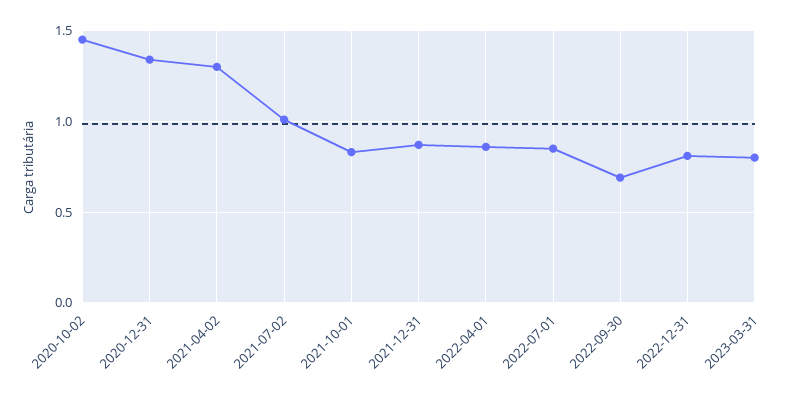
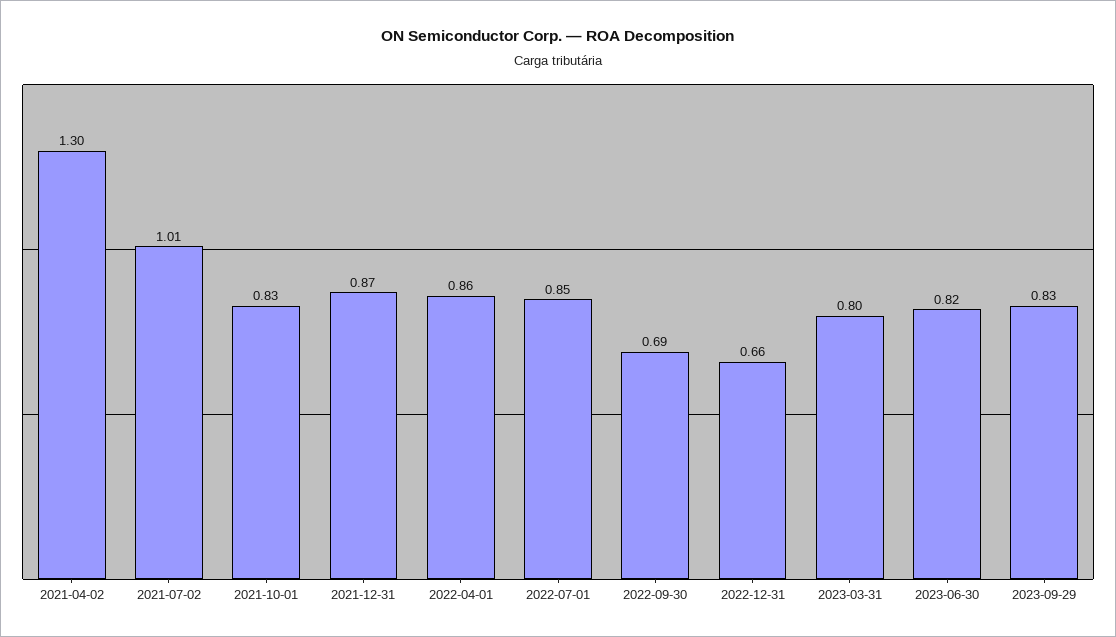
2020-10-02: 1.45 -> none
2020-12-31: 1.35 -> none
2022-12-31: 0.8 -> 0.66
2023-06-30: none -> 0.82
2023-09-29: none -> 0.83

